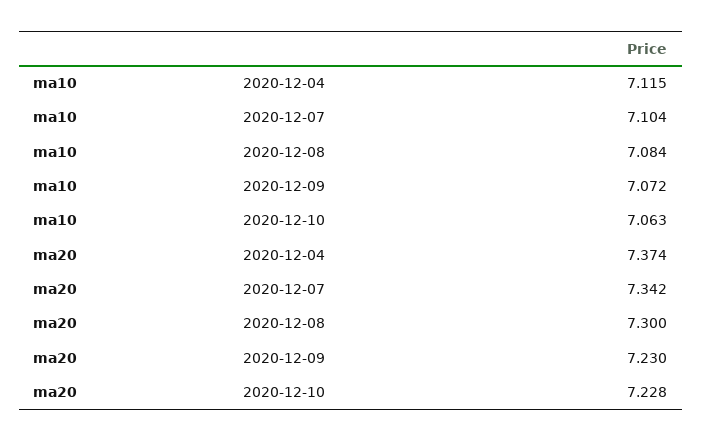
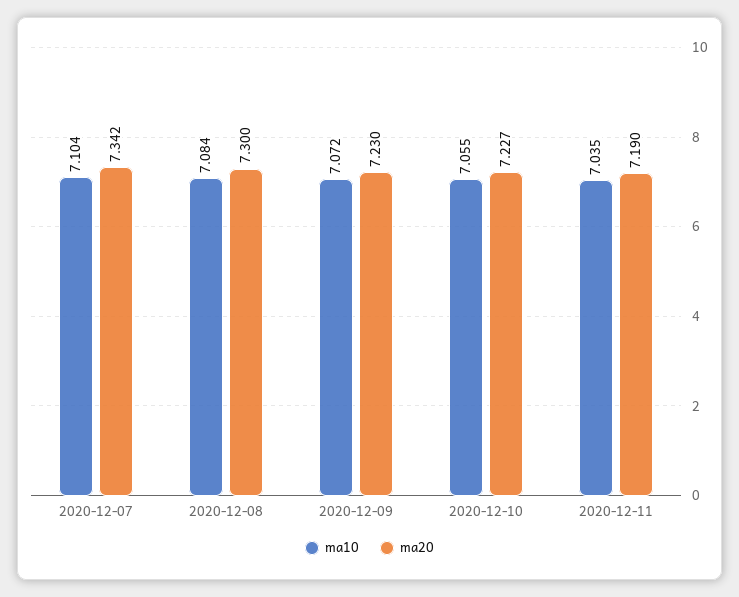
ma10, 2020-12-04: 7.115 -> none
ma10, 2020-12-10: 7.063 -> 7.055
ma20, 2020-12-04: 7.374 -> none
ma20, 2020-12-10: 7.228 -> 7.227
ma10, 2020-12-11: none -> 7.035
ma20, 2020-12-11: none -> 7.19

